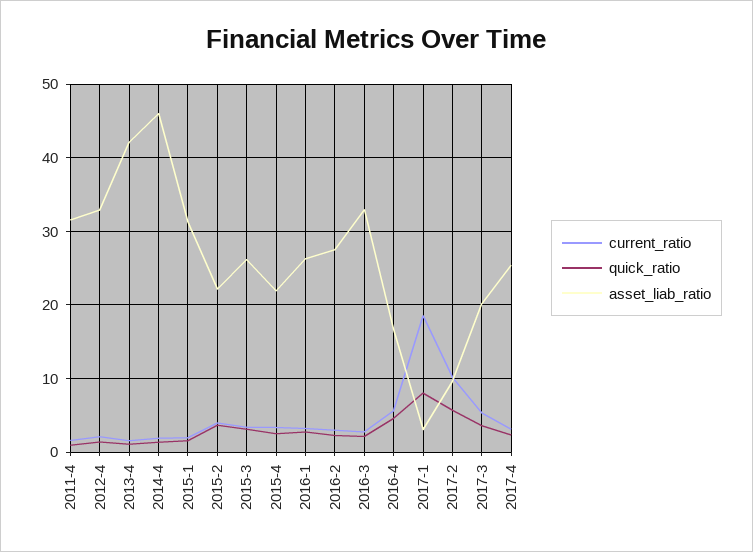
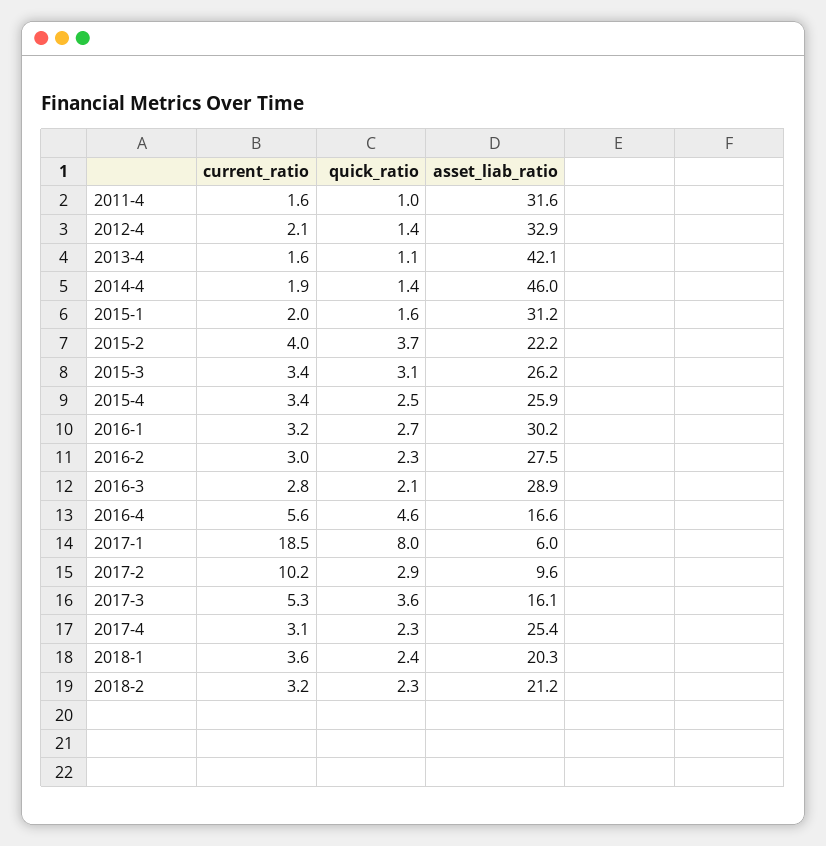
asset_liab_ratio, 2015-4: 22 -> 25.9
asset_liab_ratio, 2016-1: 26 -> 30.2
asset_liab_ratio, 2016-3: 33 -> 28.9
asset_liab_ratio, 2017-1: 3 -> 6
quick_ratio, 2017-2: 6 -> 2.9
asset_liab_ratio, 2017-3: 20 -> 16.1
current_ratio, 2018-1: none -> 3.6
quick_ratio, 2018-1: none -> 2.4
asset_liab_ratio, 2018-1: none -> 20.3
current_ratio, 2018-2: none -> 3.2
quick_ratio, 2018-2: none -> 2.3
asset_liab_ratio, 2018-2: none -> 21.2

